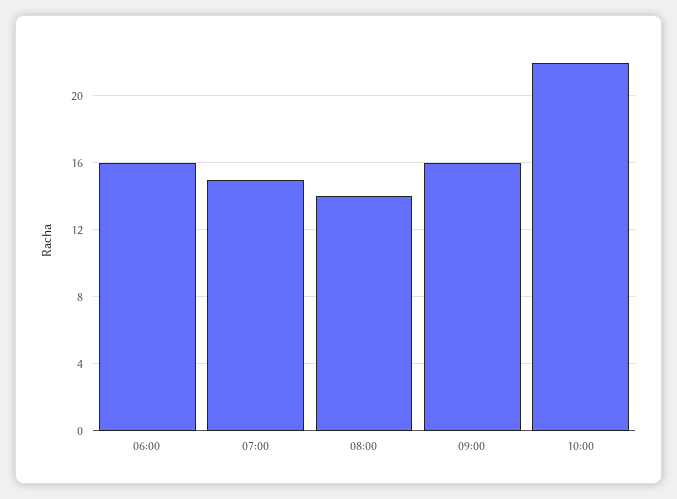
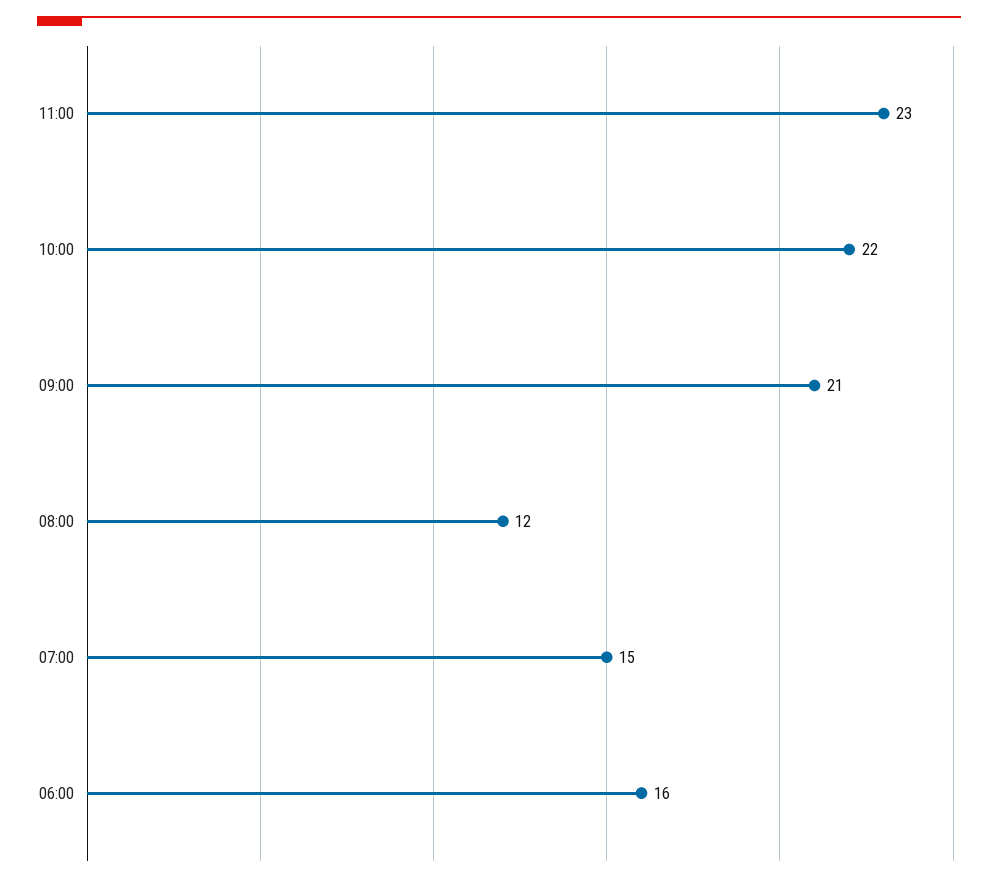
08:00: 14 -> 12
09:00: 16 -> 21
11:00: none -> 23

